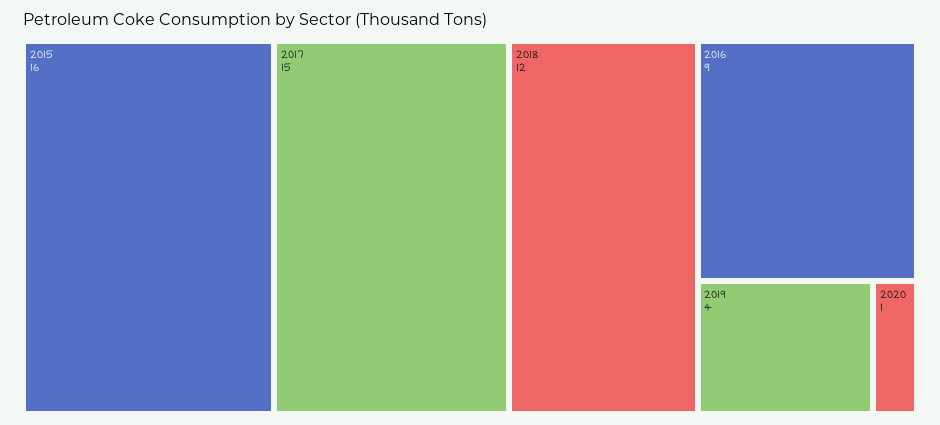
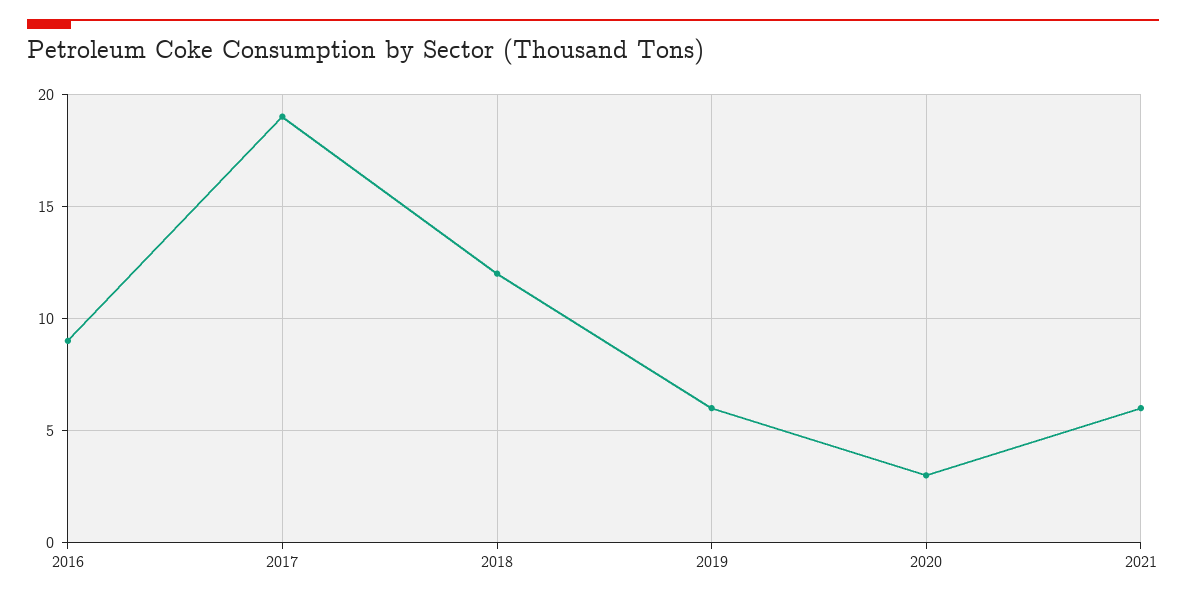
2015: 16 -> none
2017: 15 -> 19
2019: 4 -> 6
2020: 1 -> 3
2021: none -> 6

